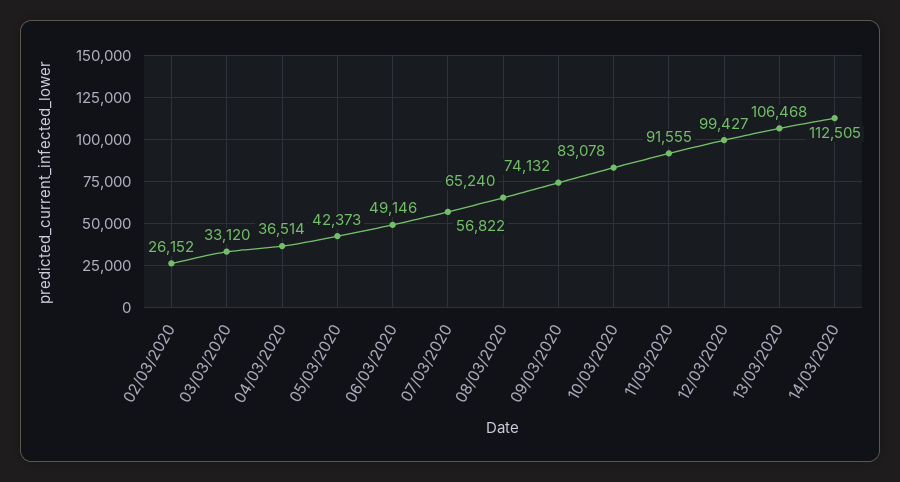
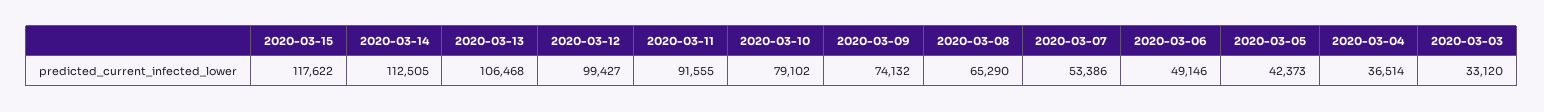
02/03/2020: 26152 -> none
07/03/2020: 56822 -> 53386
08/03/2020: 65240 -> 65290
10/03/2020: 83078 -> 79102
2020-03-15: none -> 117622

